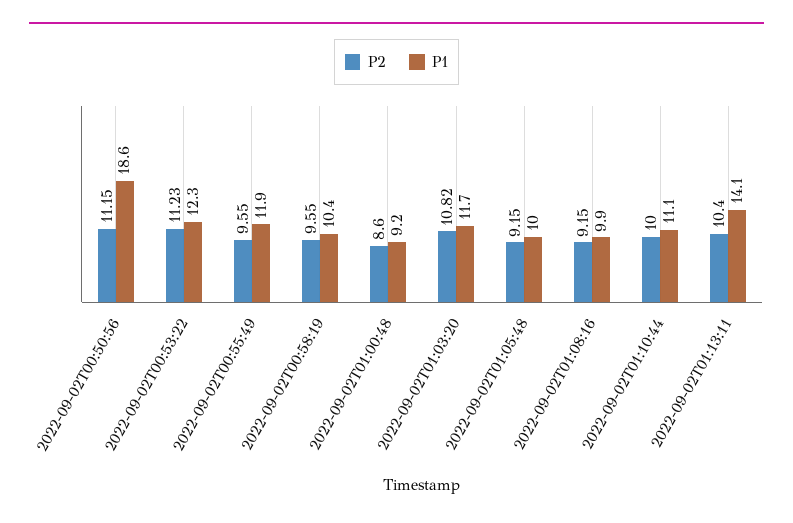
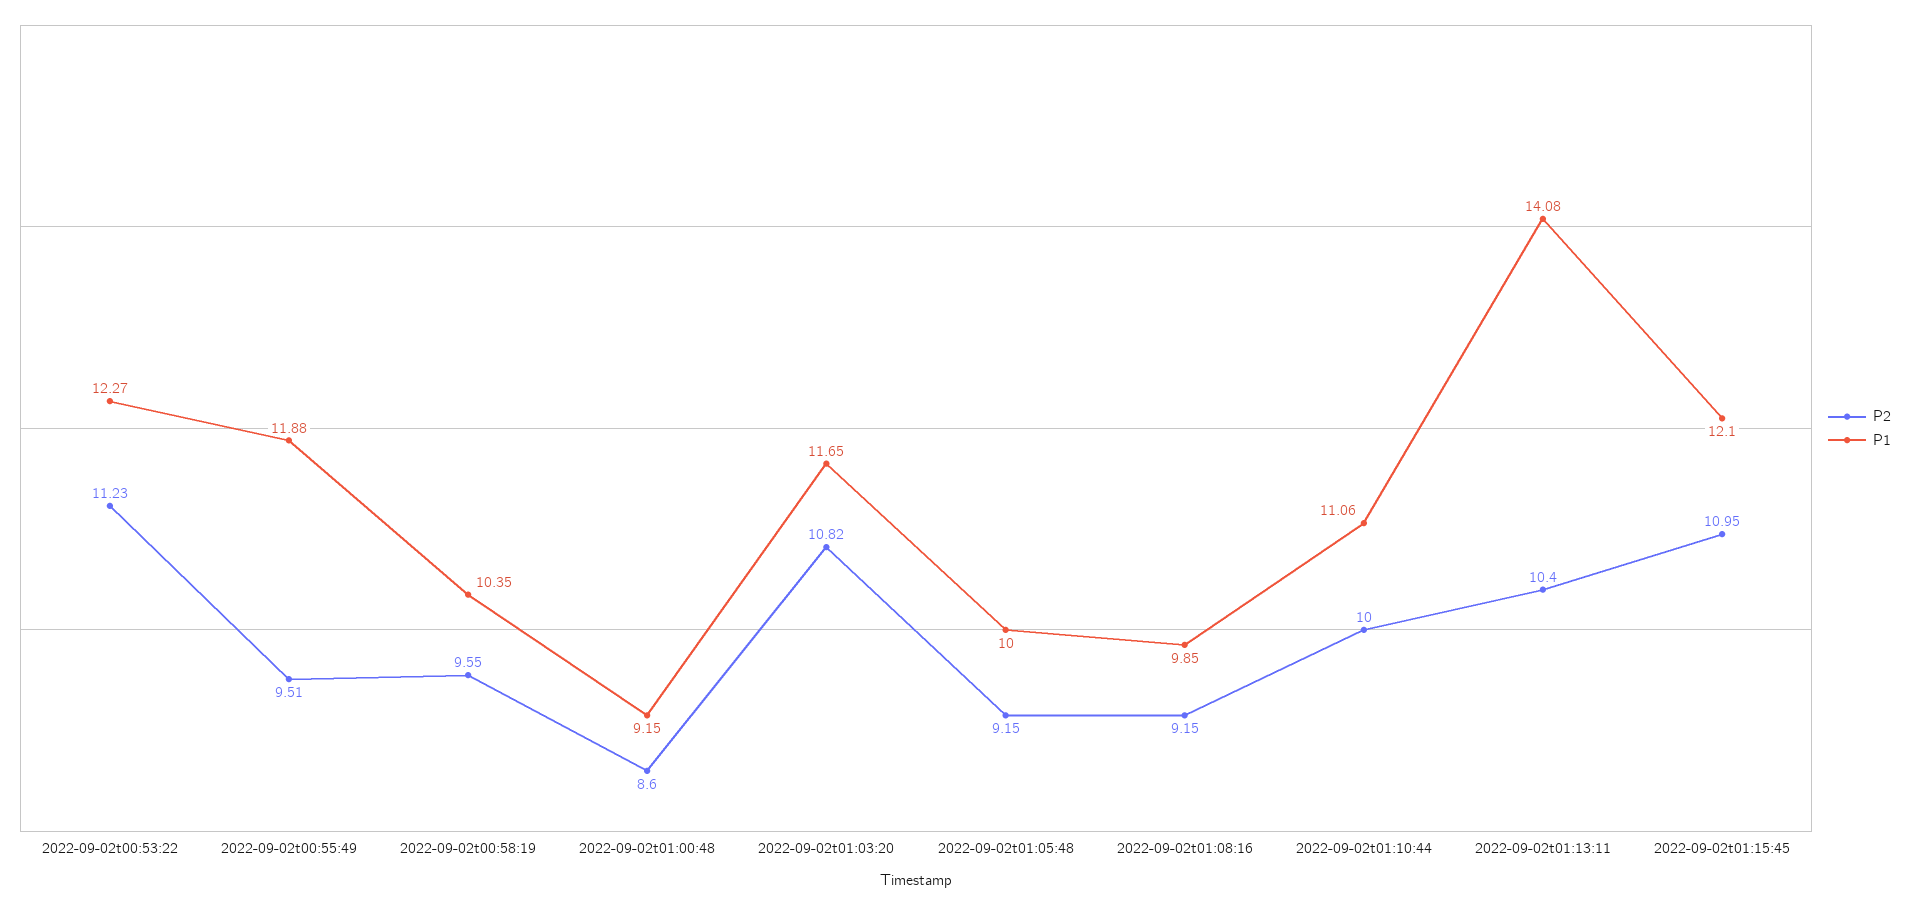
P2, 2022-09-02T00:50:56: 11.15 -> none
P1, 2022-09-02T00:50:56: 18.6 -> none
P2, 2022-09-02T00:55:49: 9.55 -> 9.51
P2, 2022-09-02t01:15:45: none -> 10.95
P1, 2022-09-02t01:15:45: none -> 12.1

